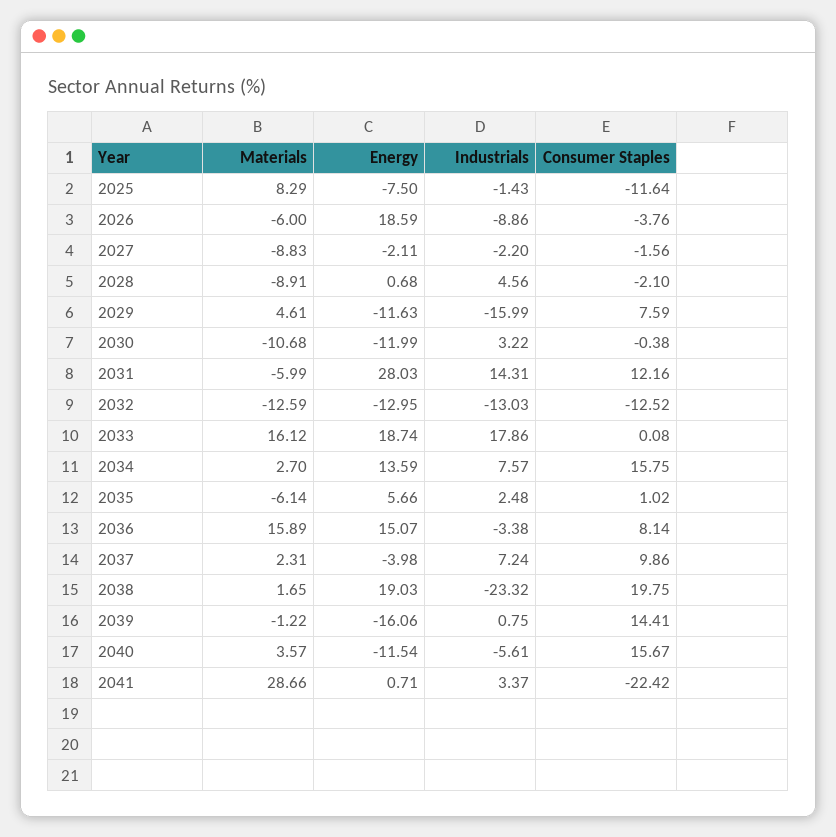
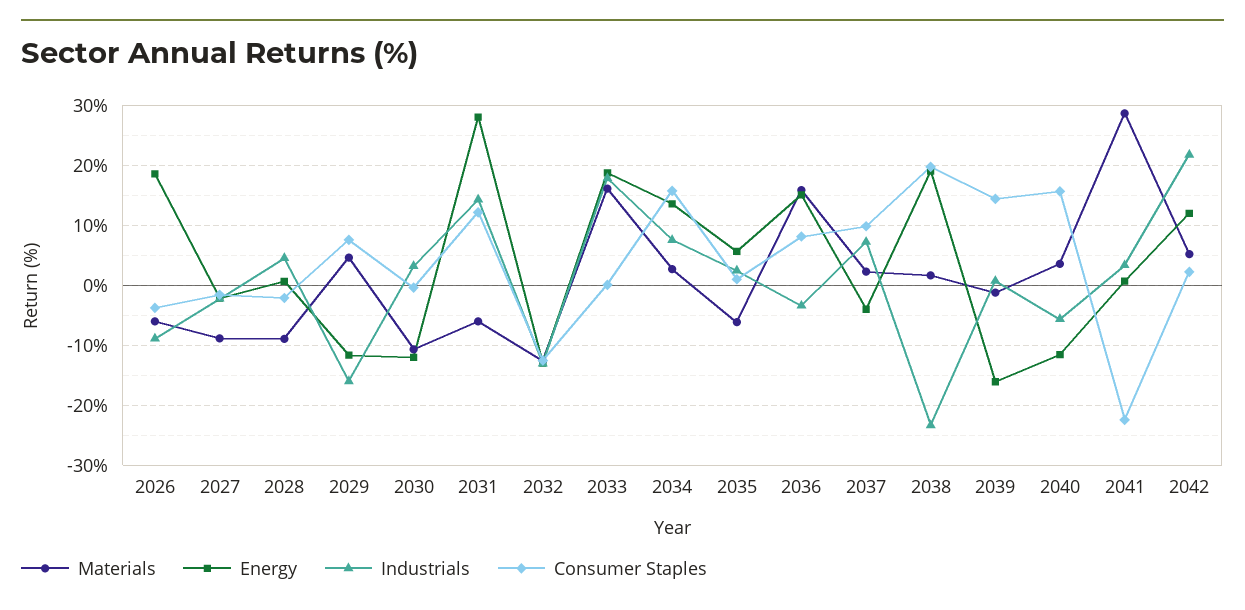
Materials, 2025: 8.29 -> none
Energy, 2025: -7.5 -> none
Industrials, 2025: -1.43 -> none
Consumer Staples, 2025: -11.64 -> none
Materials, 2042: none -> 5
Energy, 2042: none -> 12
Industrials, 2042: none -> 22
Consumer Staples, 2042: none -> 2

